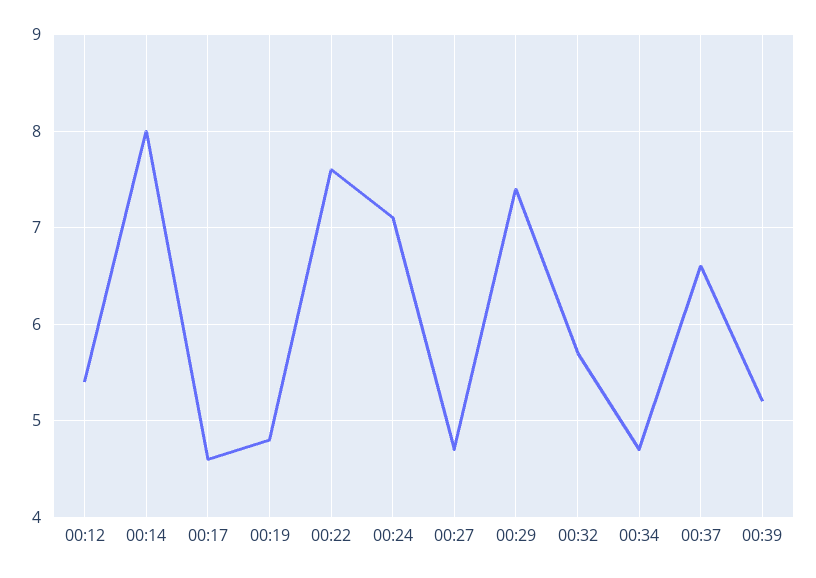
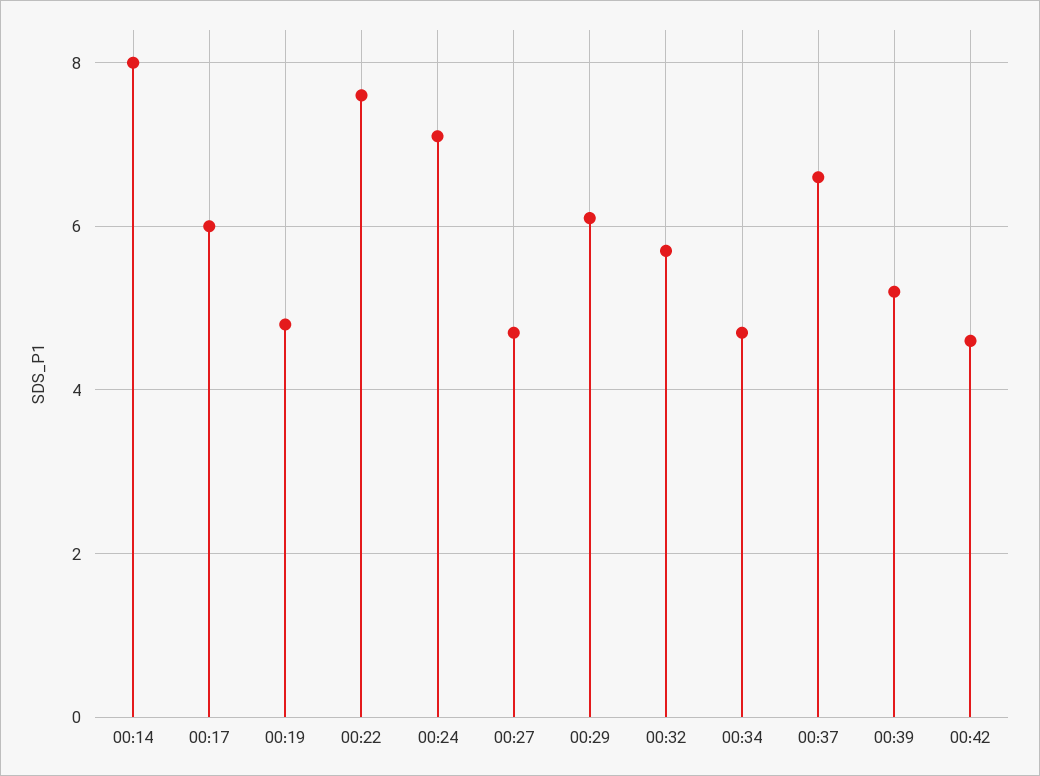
00:12: 5.4 -> none
00:17: 4.6 -> 6
00:29: 7.4 -> 6
00:42: none -> 4.5

